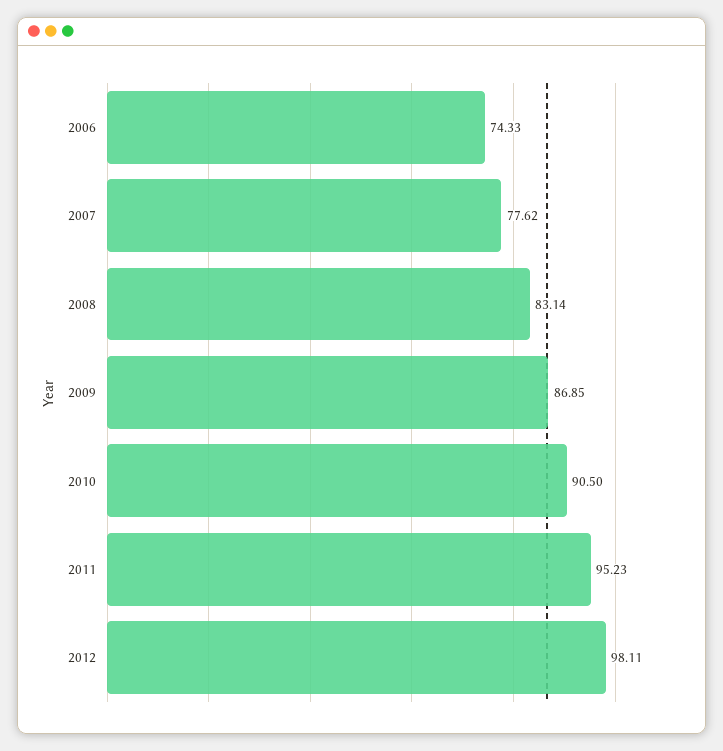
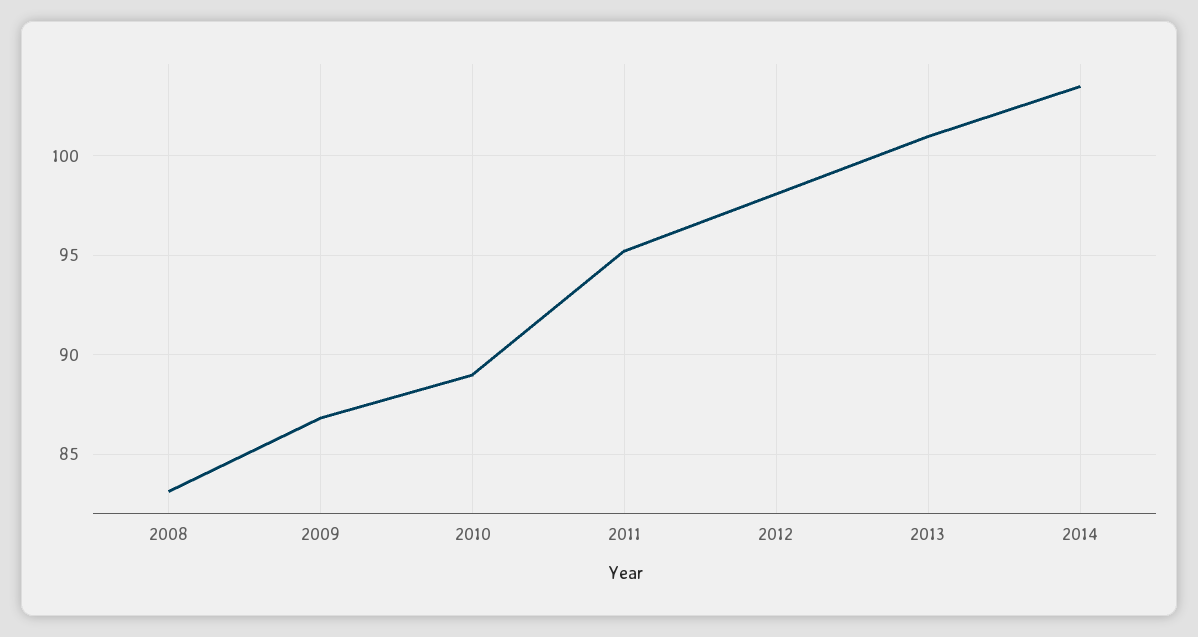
2006: 74.33 -> none
2007: 77.62 -> none
2010: 90.5 -> 89
2013: none -> 101
2014: none -> 103.5

